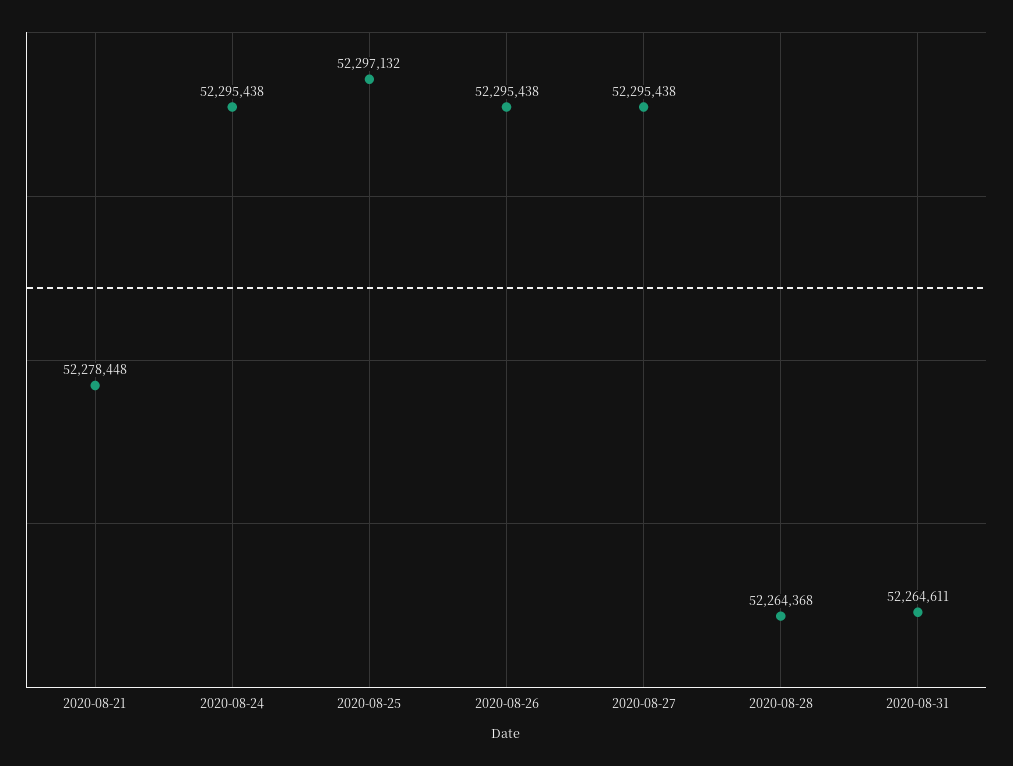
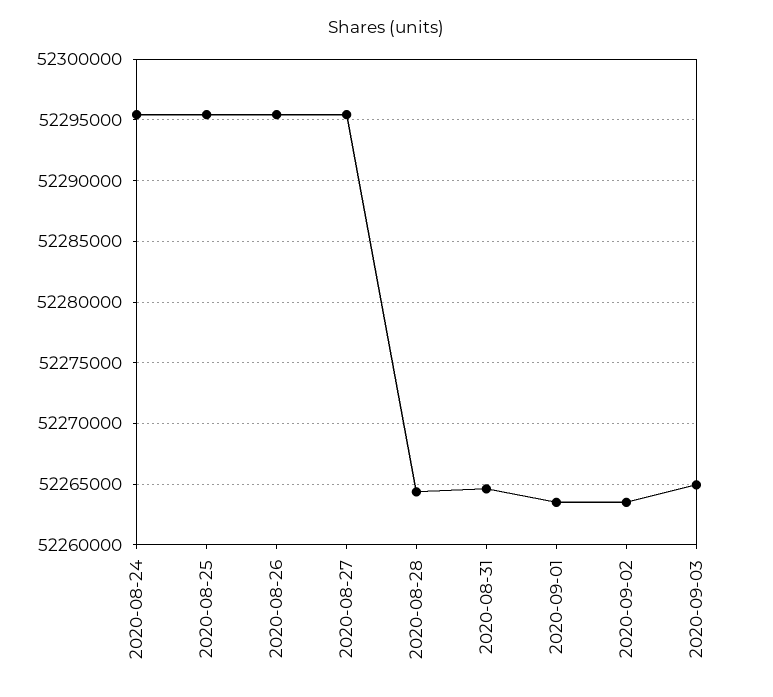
2020-08-21: 52278448 -> none
2020-08-25: 52297132 -> 52295500
2020-09-01: none -> 52263500
2020-09-02: none -> 52263500
2020-09-03: none -> 52265000

